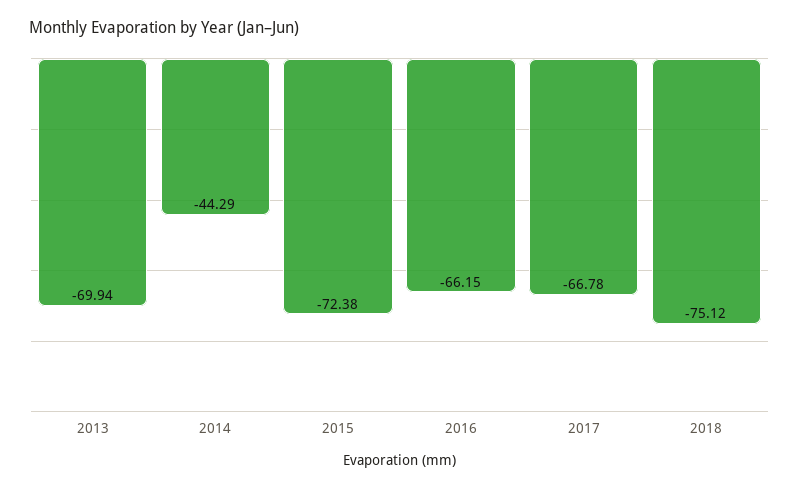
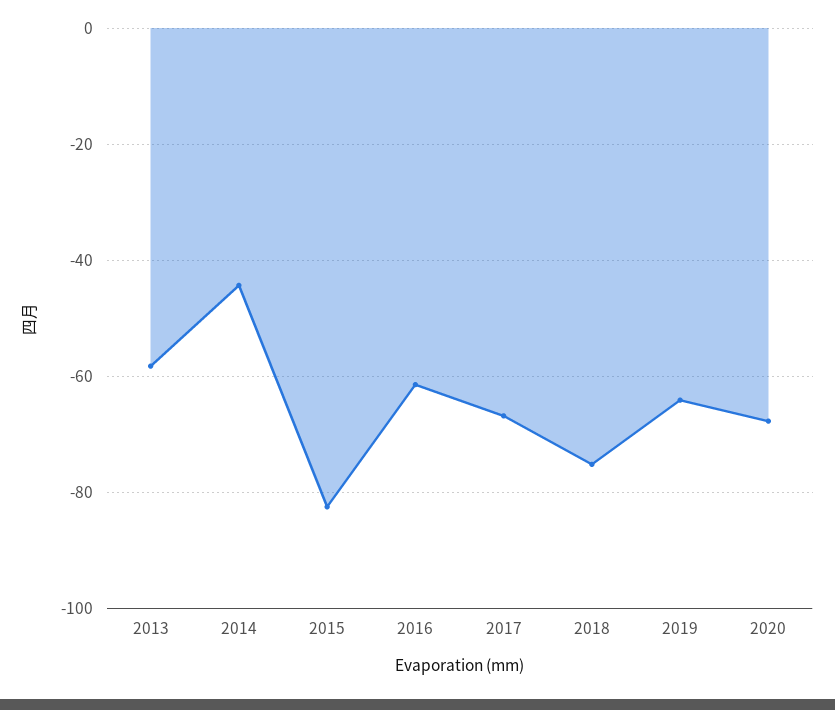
2013: -69.94 -> -58
2015: -72.38 -> -82
2016: -66.15 -> -62
2019: none -> -64
2020: none -> -68

